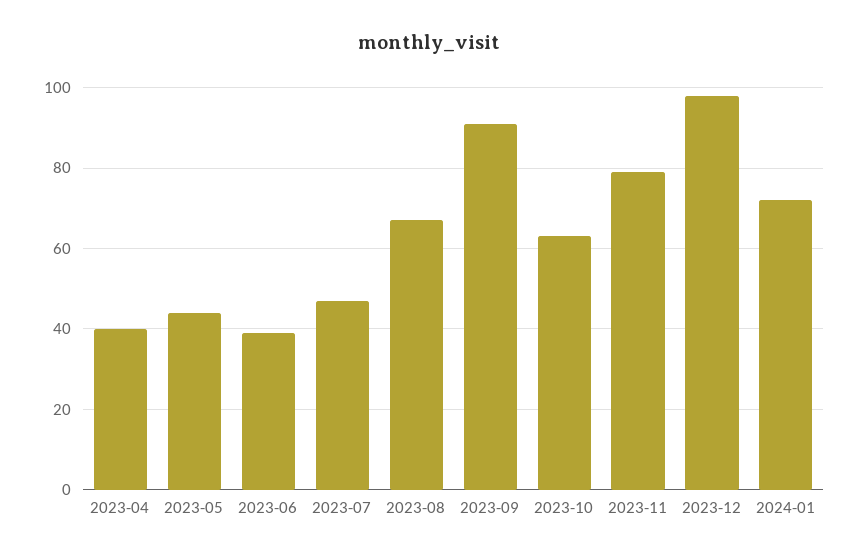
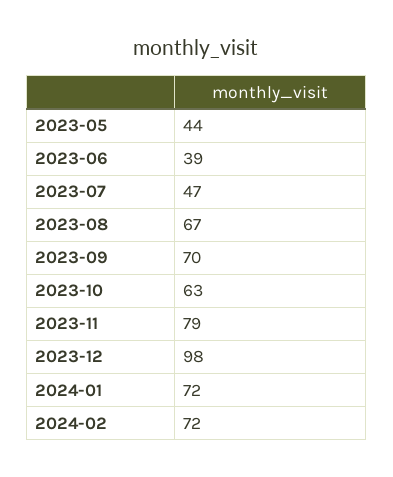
2023-04: 40 -> none
2023-09: 90 -> 70
2024-02: none -> 72

